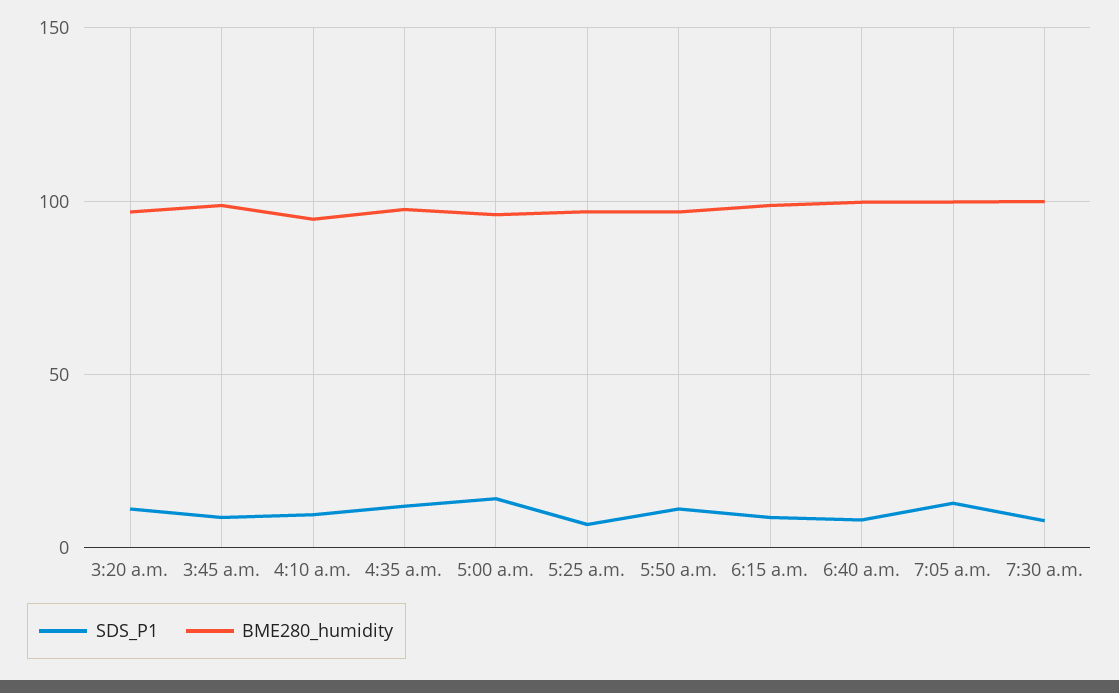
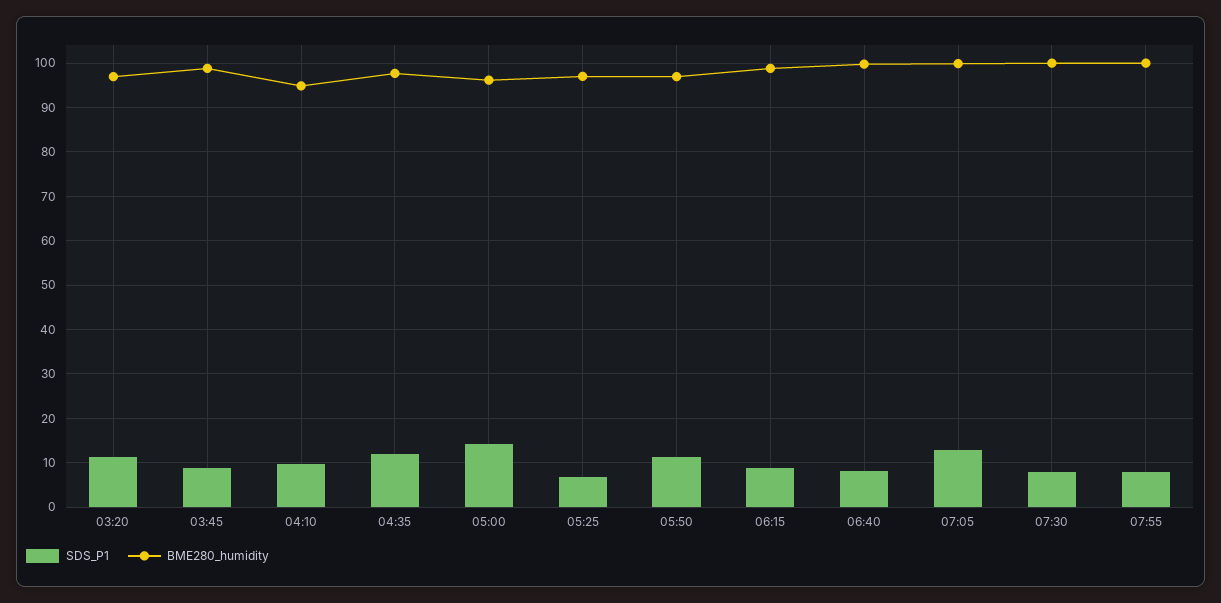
SDS_P1, 07:55: none -> 8
BME280_humidity, 07:55: none -> 100

